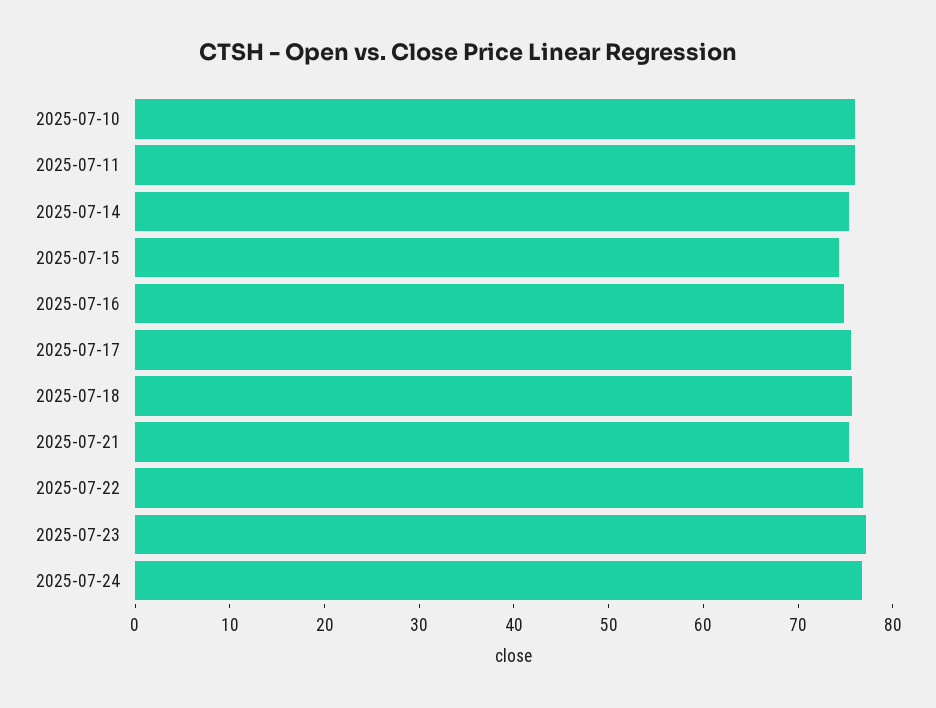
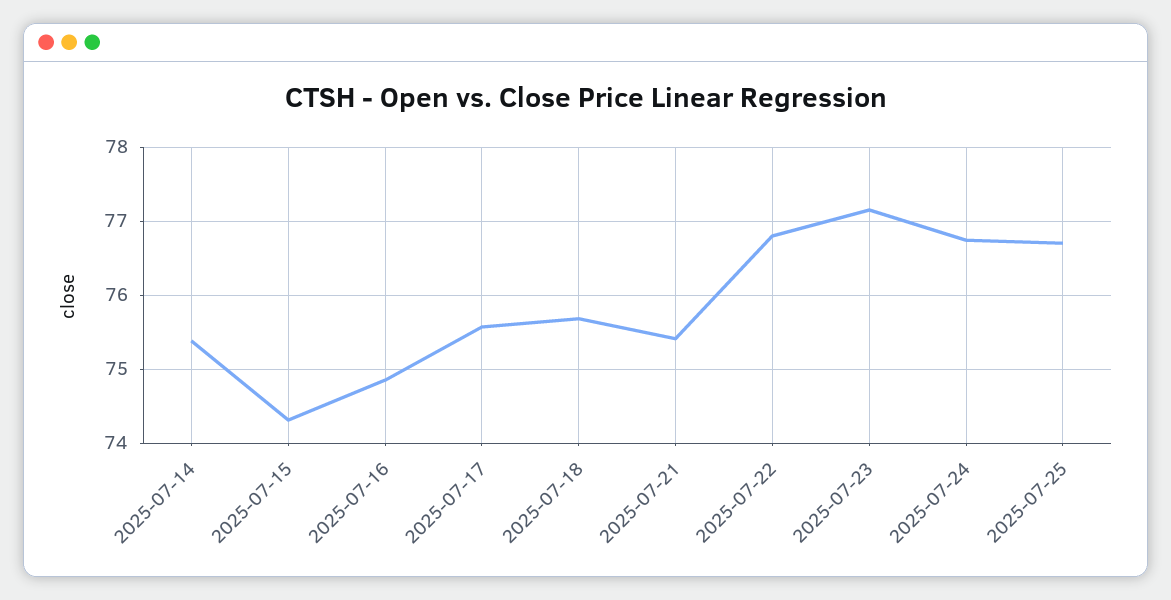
2025-07-10: 76 -> none
2025-07-11: 76 -> none
2025-07-25: none -> 76.7

